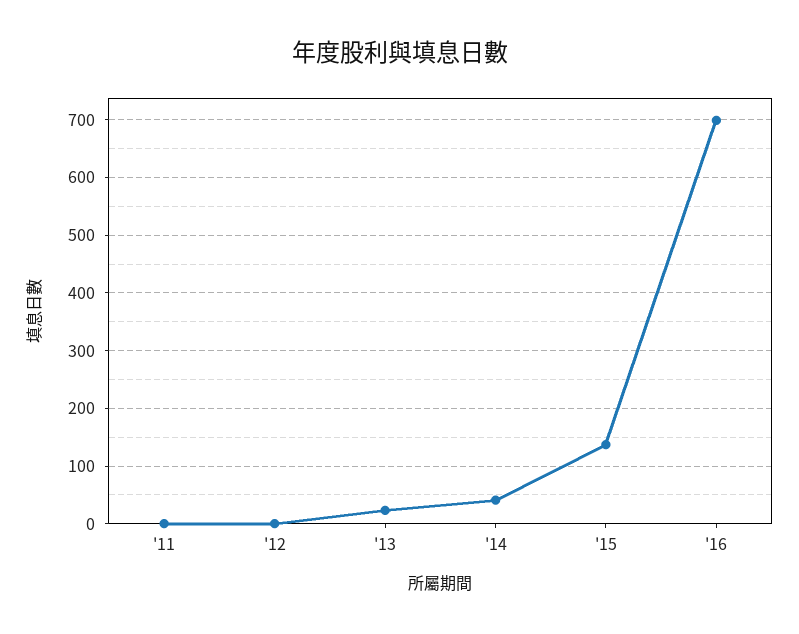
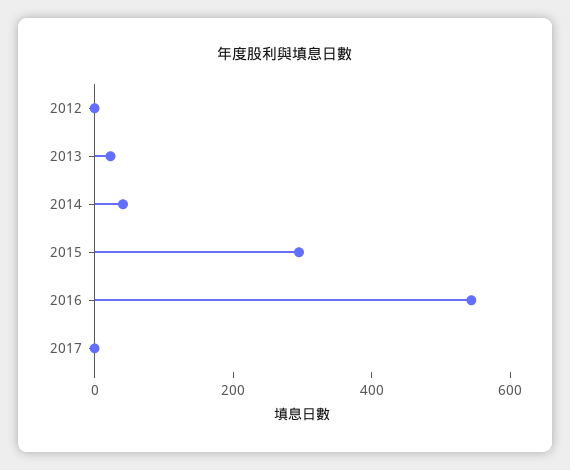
'11: 0 -> none
'15: 140 -> 300
'16: 700 -> 550
2017: none -> 0

